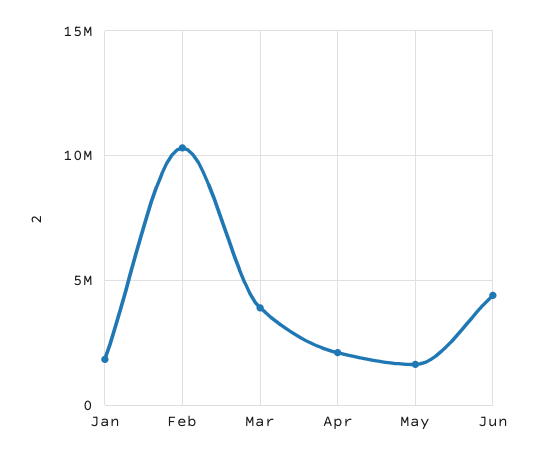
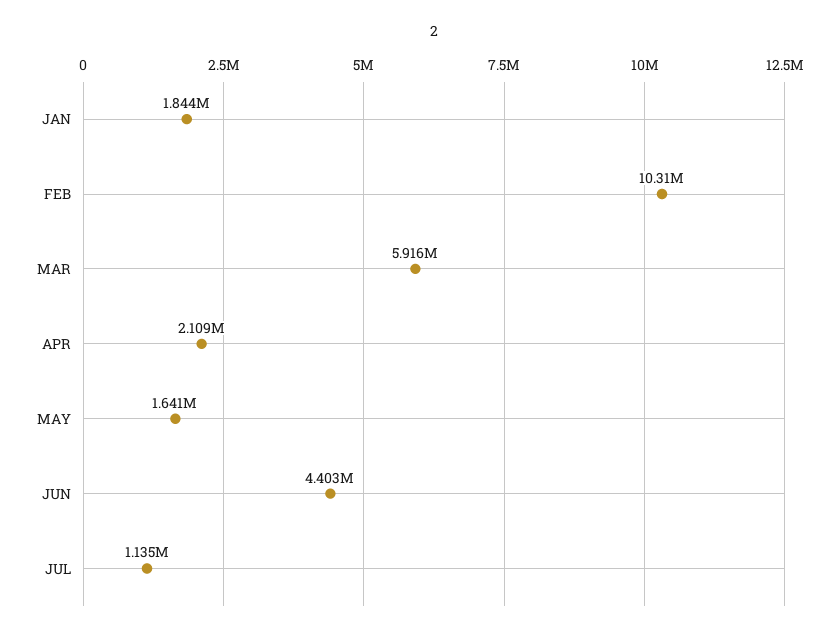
Mar: 4000000 -> 5916000
JUL: none -> 1135000

